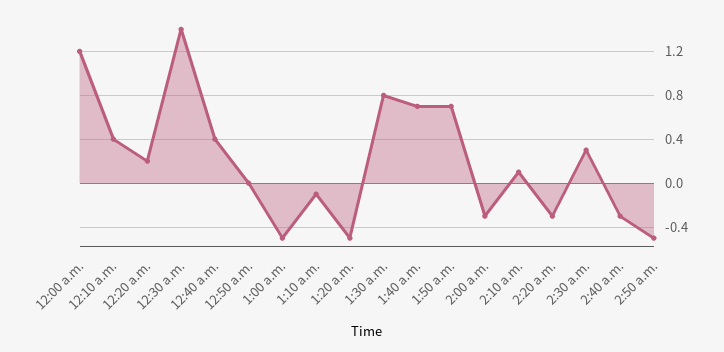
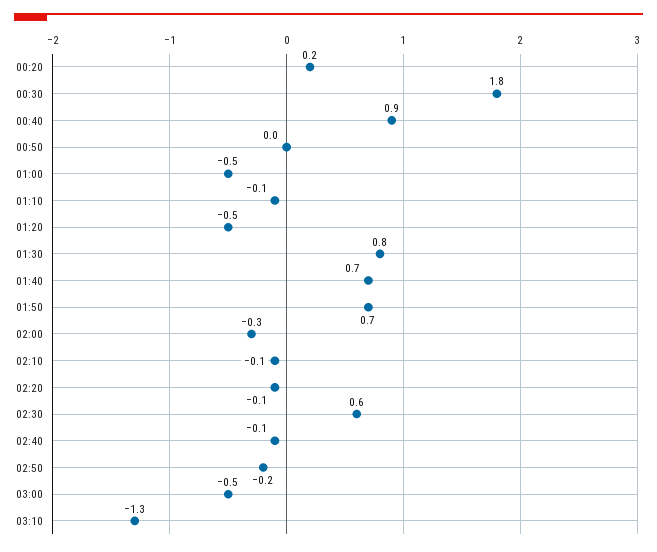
12:00 a.m.: 1.2 -> none
12:10 a.m.: 0.4 -> none
12:30 a.m.: 1.4 -> 1.8
12:40 a.m.: 0.4 -> 0.9
2:10 a.m.: 0.1 -> -0.1
2:20 a.m.: -0.3 -> -0.1
2:30 a.m.: 0.3 -> 0.6
2:40 a.m.: -0.3 -> -0.1
2:50 a.m.: -0.5 -> -0.2
03:00: none -> -0.5
03:10: none -> -1.3

